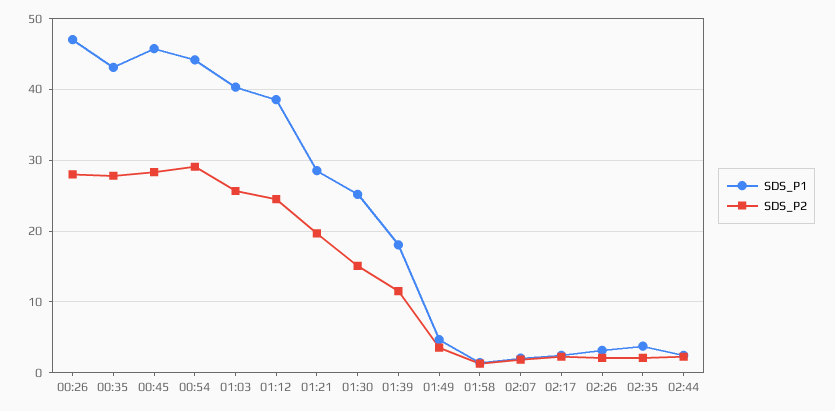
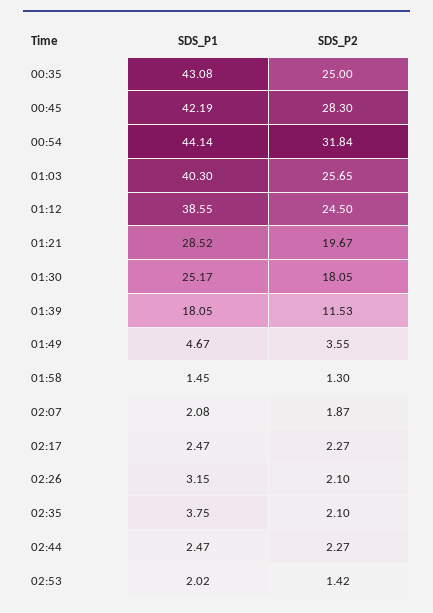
SDS_P1, 00:26: 47 -> none
SDS_P2, 00:26: 28 -> none
SDS_P2, 00:35: 28 -> 25
SDS_P1, 00:45: 46 -> 42.19
SDS_P2, 00:54: 29 -> 31.84
SDS_P2, 01:30: 15 -> 18.05
SDS_P1, 02:53: none -> 2.02
SDS_P2, 02:53: none -> 1.42

